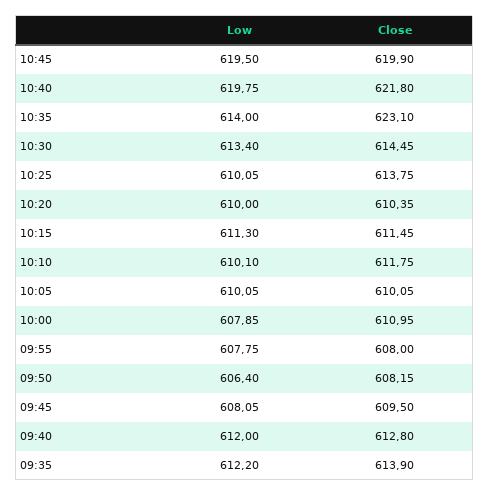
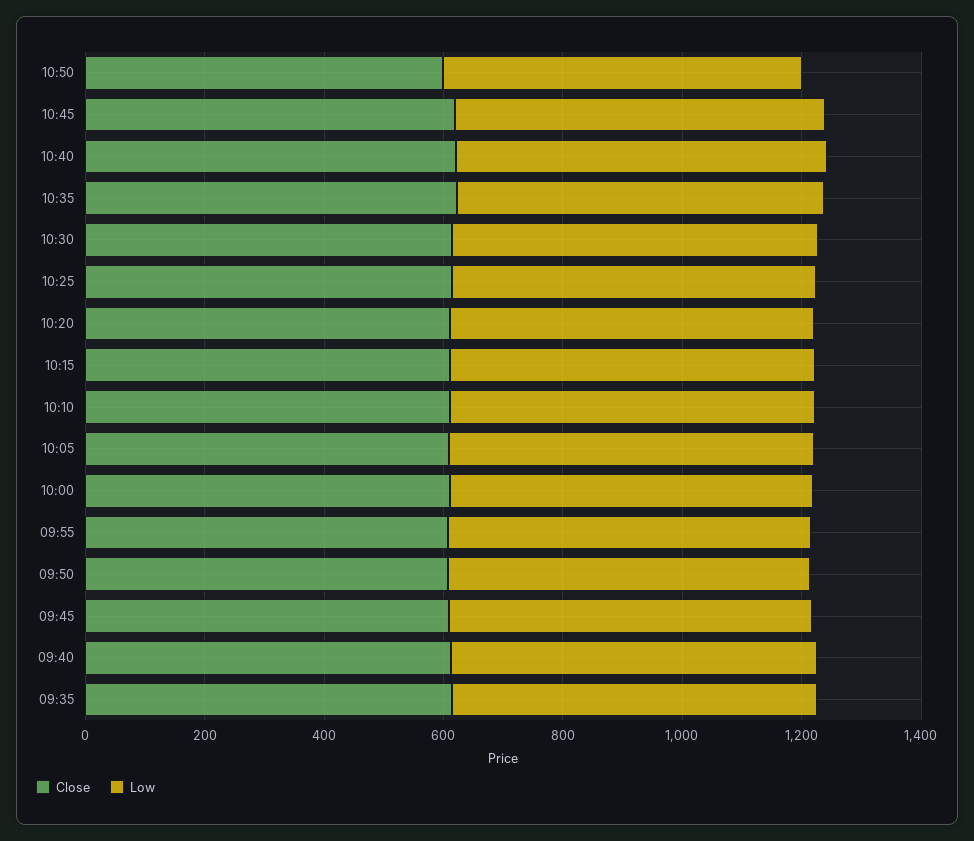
Close, 10:50: none -> 600
Low, 10:50: none -> 600

